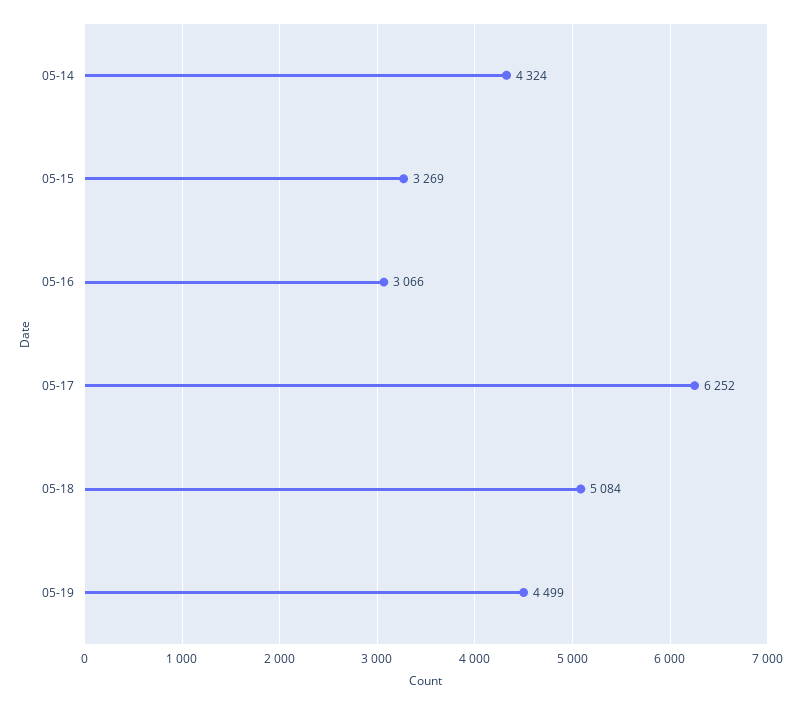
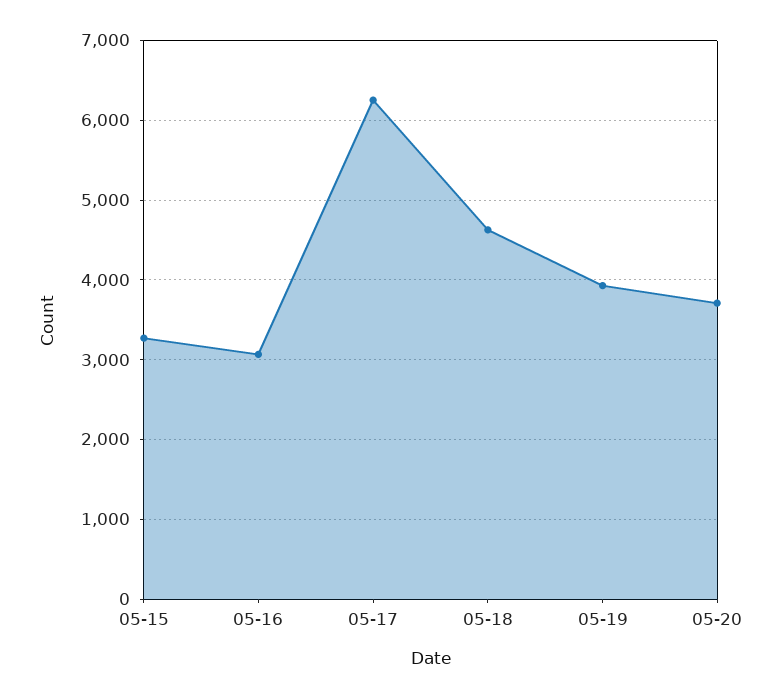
05-14: 4324 -> none
05-18: 5084 -> 4600
05-19: 4499 -> 3900
05-20: none -> 3700

